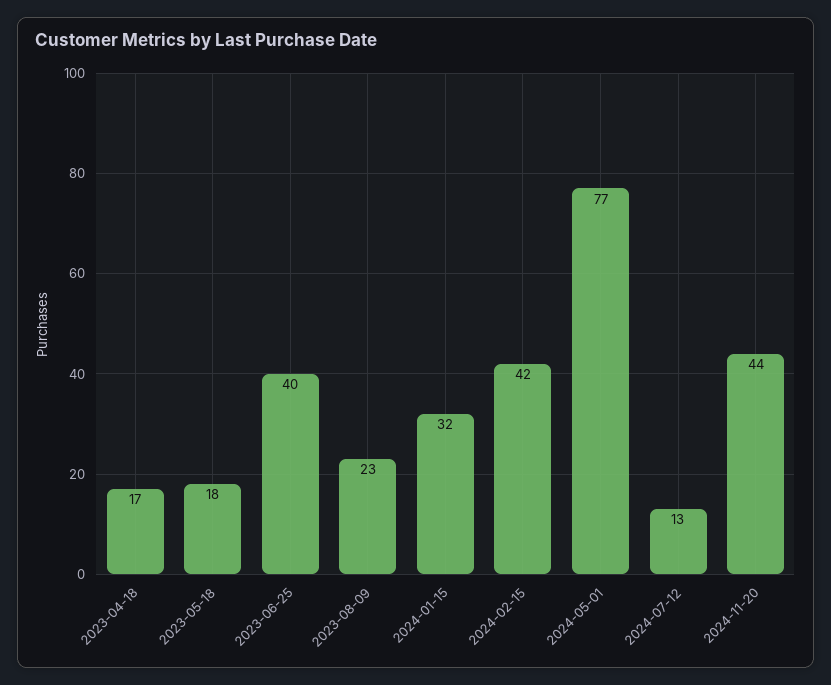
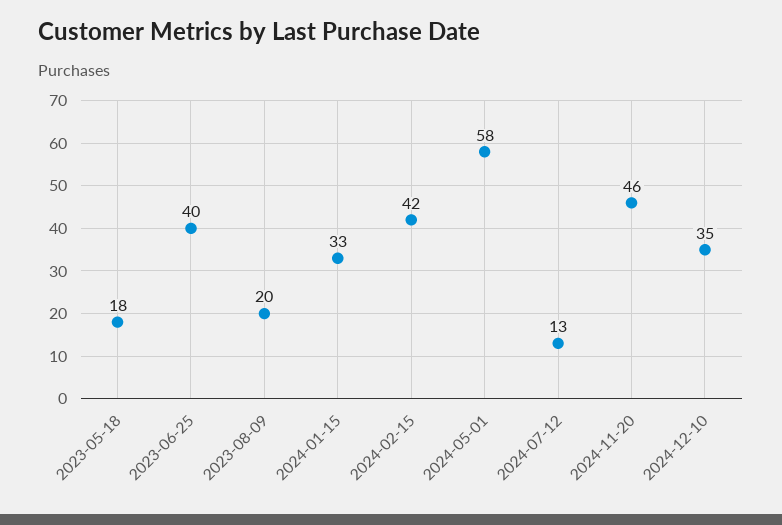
2023-04-18: 17 -> none
2023-08-09: 23 -> 20
2024-01-15: 32 -> 33
2024-05-01: 77 -> 58
2024-11-20: 44 -> 46
2024-12-10: none -> 35

